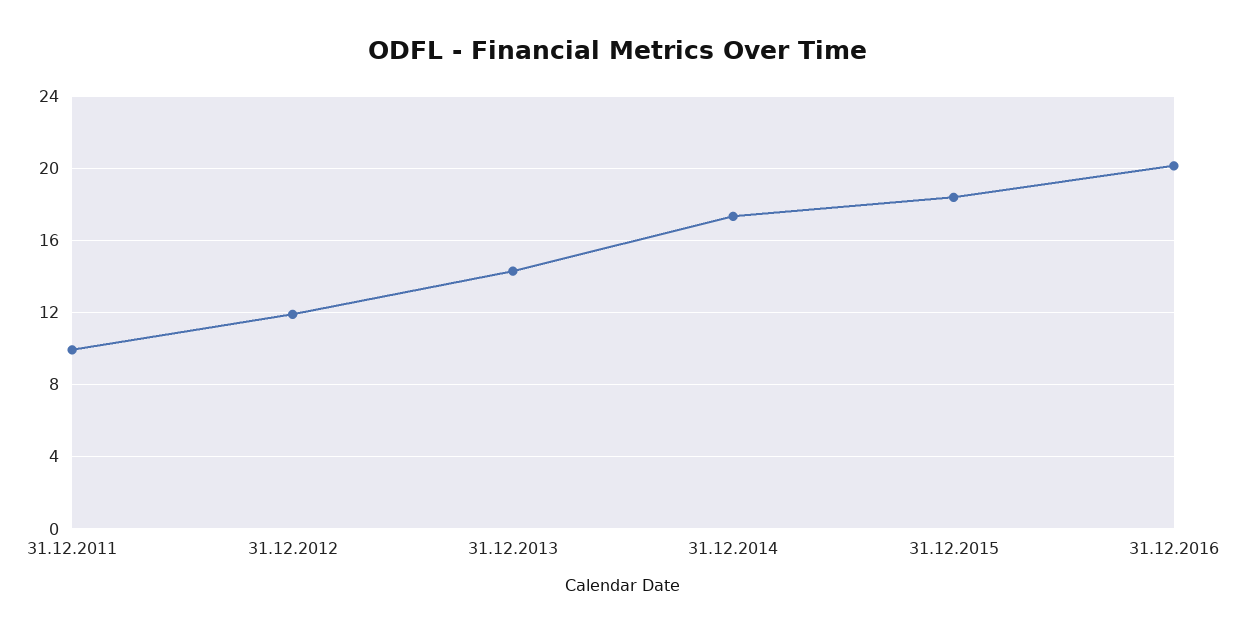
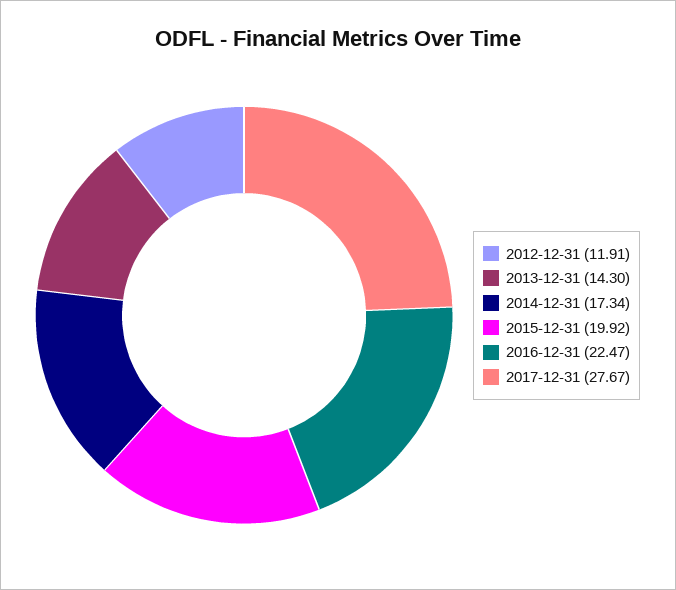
31.12.2011: 10 -> none
31.12.2015: 18.5 -> 19.92
31.12.2016: 20 -> 22.47
2017-12-31: none -> 27.67

